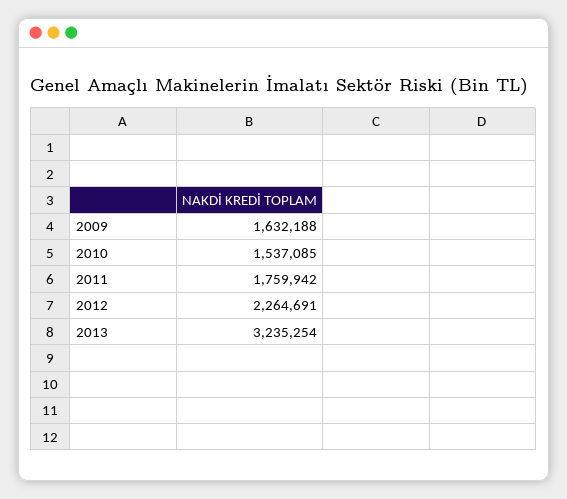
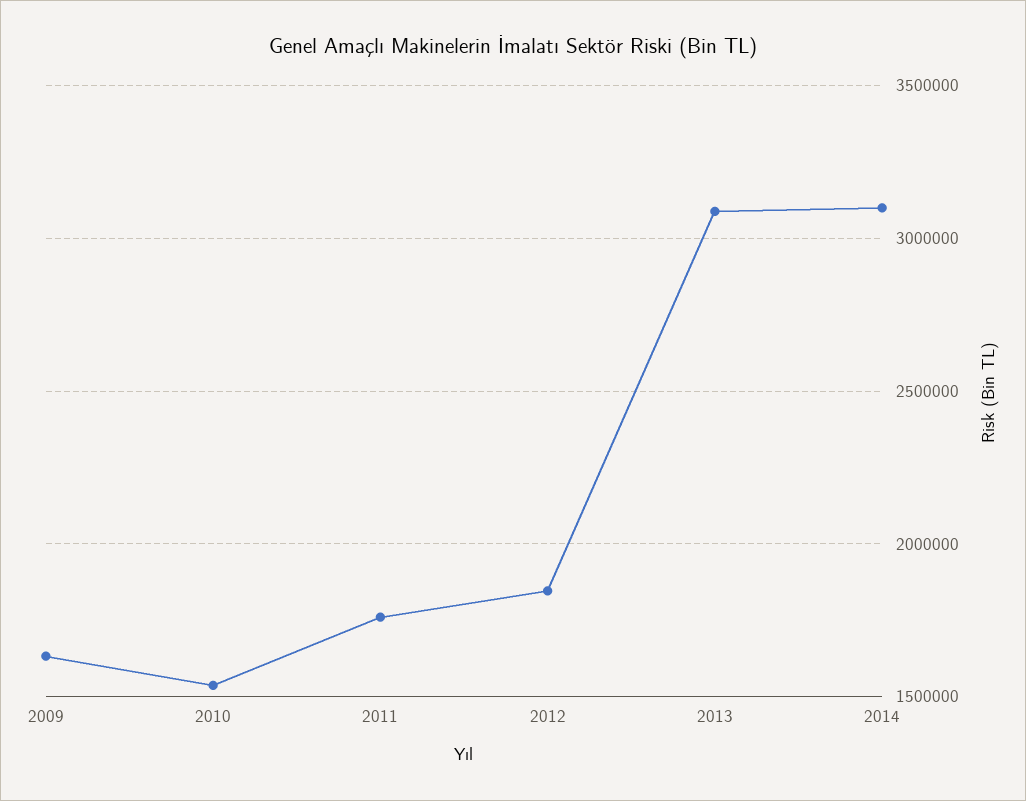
2012: 2264691 -> 1850000
2013: 3235254 -> 3100000
2014: none -> 3100000

